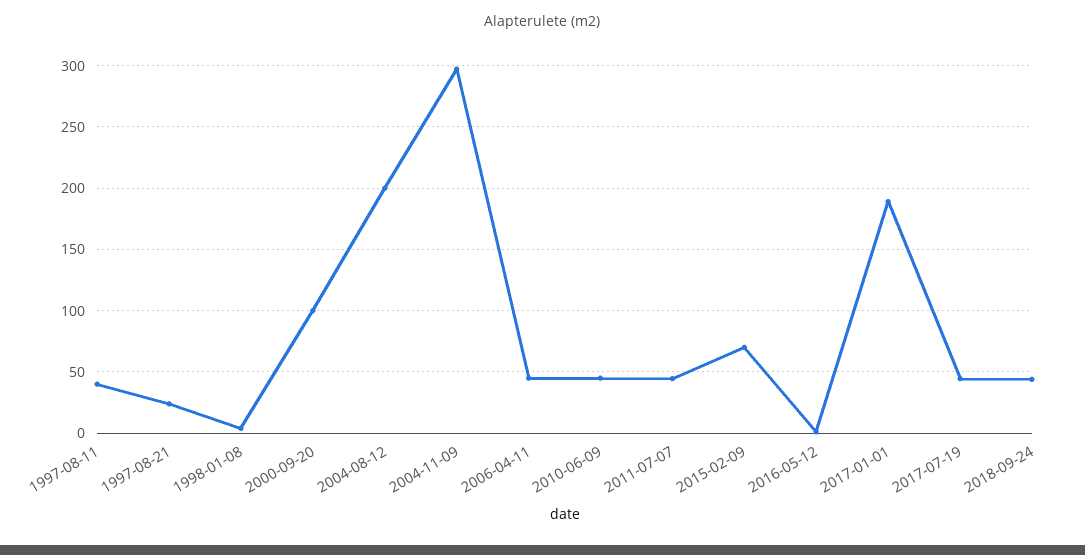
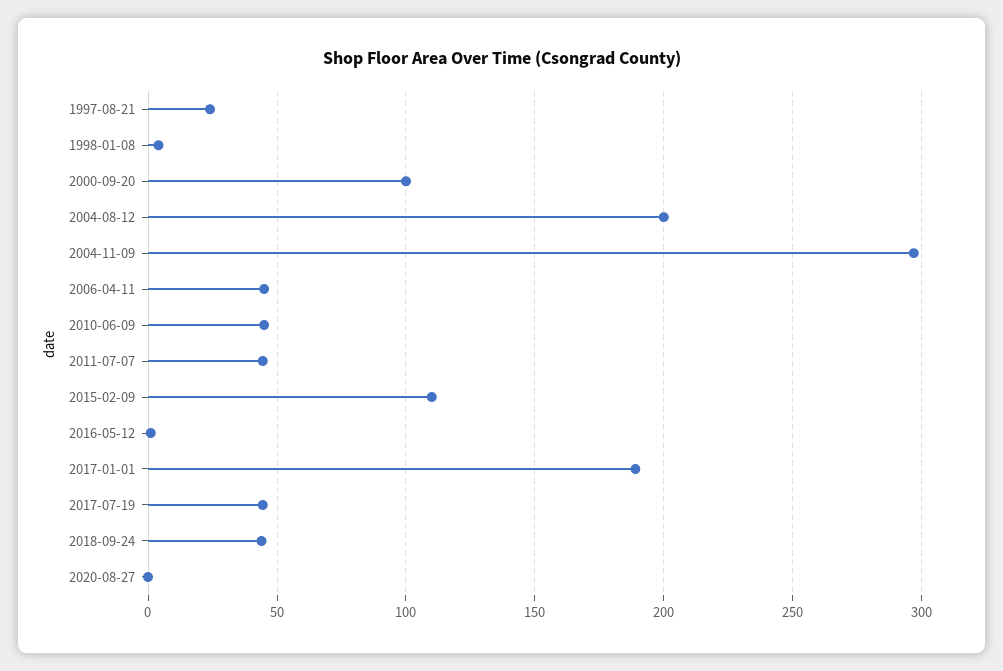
1997-08-11: 40 -> none
2015-02-09: 70 -> 110
2020-08-27: none -> 0

